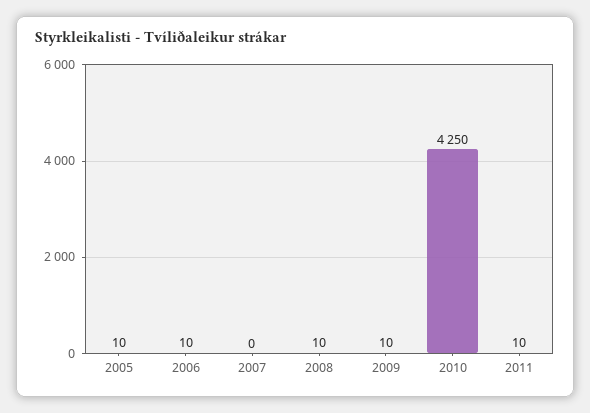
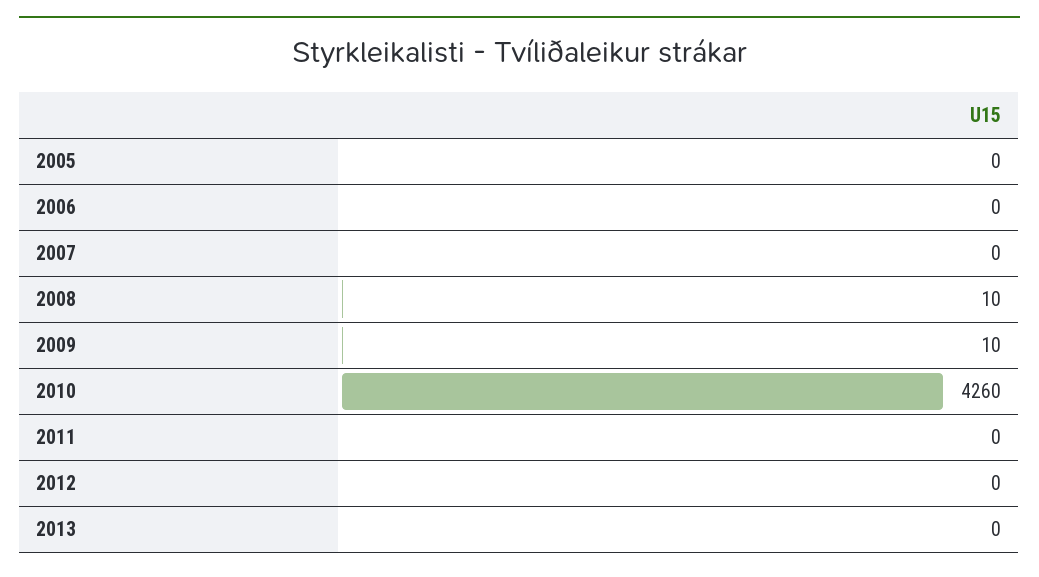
2005: 10 -> 0
2006: 10 -> 0
2010: 4250 -> 4260
2011: 10 -> 0
2012: none -> 0
2013: none -> 0

